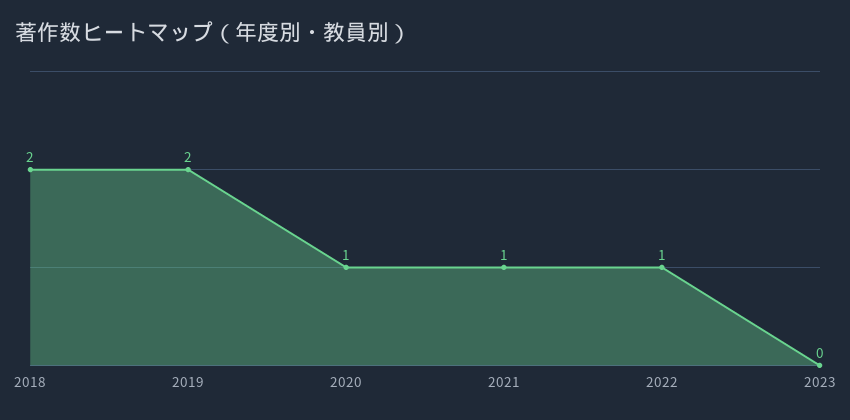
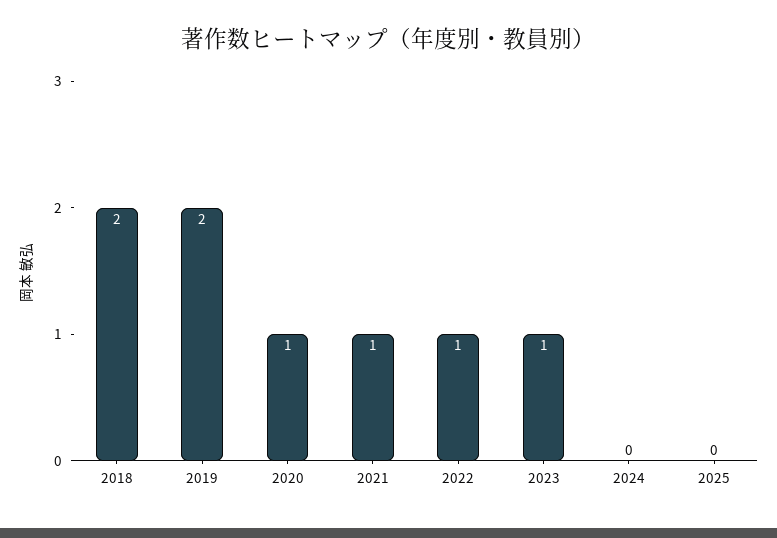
2023: 0 -> 1
2024: none -> 0
2025: none -> 0

